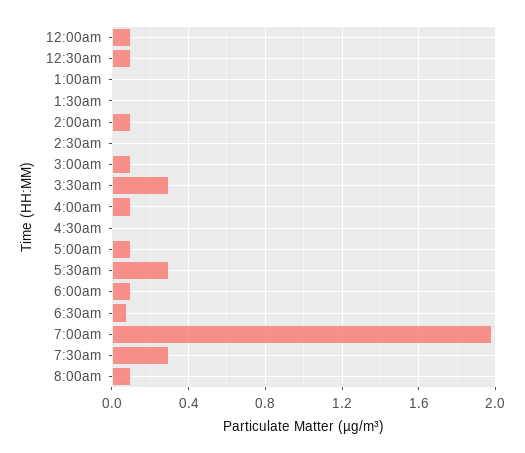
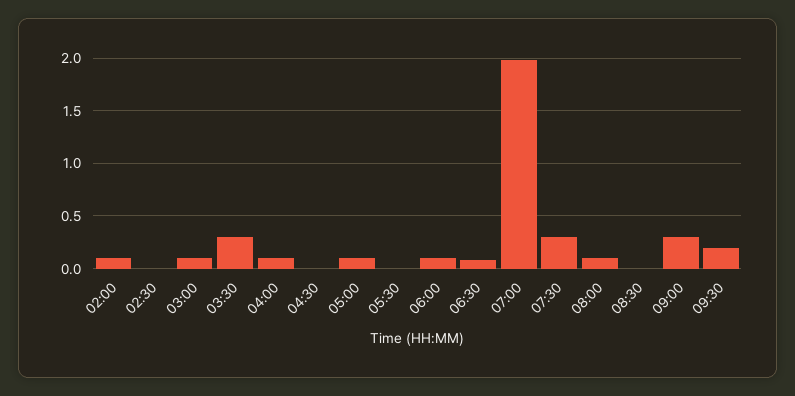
12:00am: 0.1 -> none
12:30am: 0.1 -> none
1:00am: 0 -> none
1:30am: 0 -> none
5:30am: 0.3 -> 0
08:30: none -> 0
09:00: none -> 0.3
09:30: none -> 0.2

